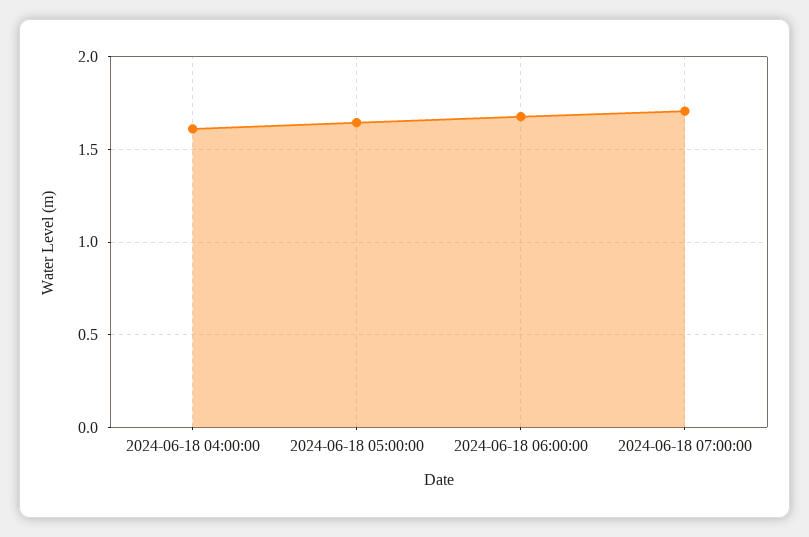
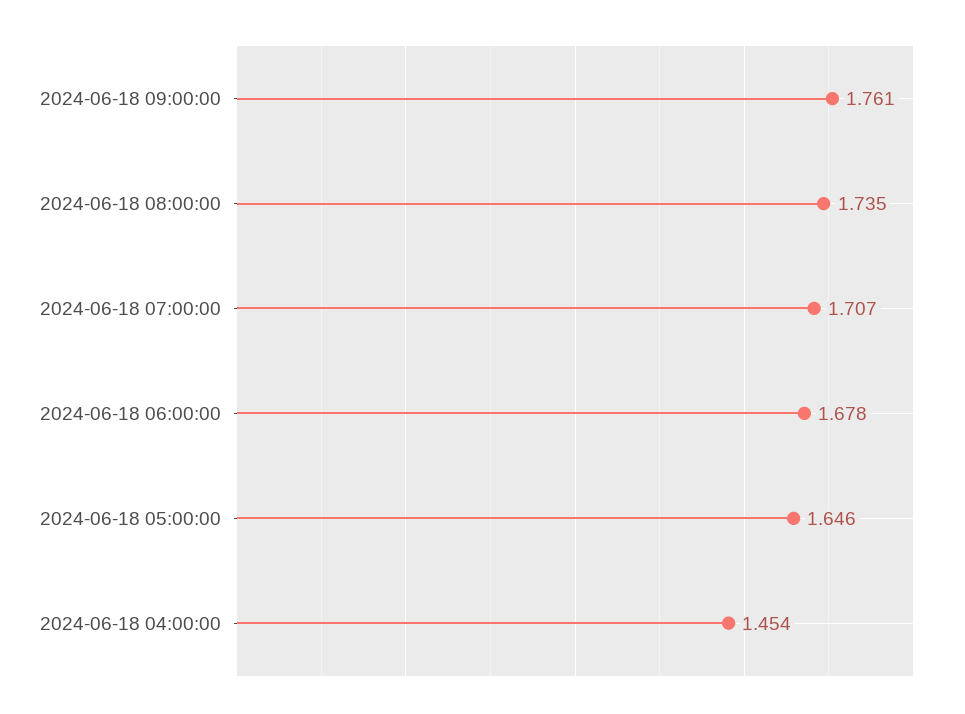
2024-06-18 04:00:00: 1.6 -> 1.454
2024-06-18 09:00:00: none -> 1.761
2024-06-18 08:00:00: none -> 1.735

